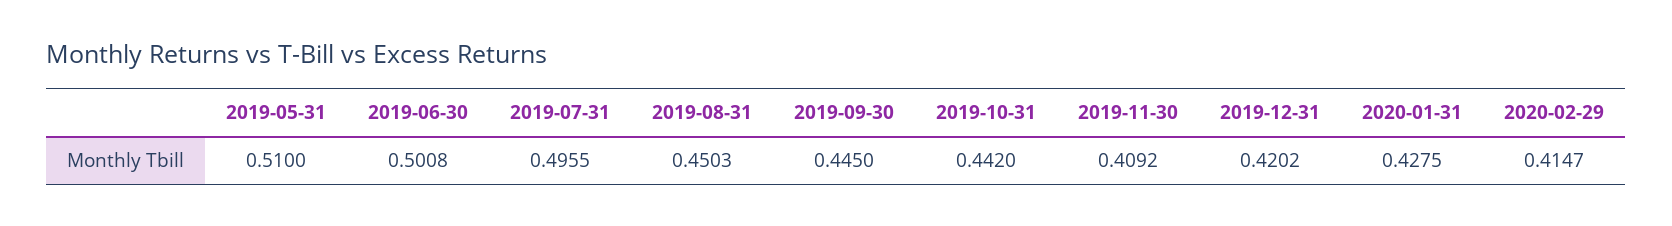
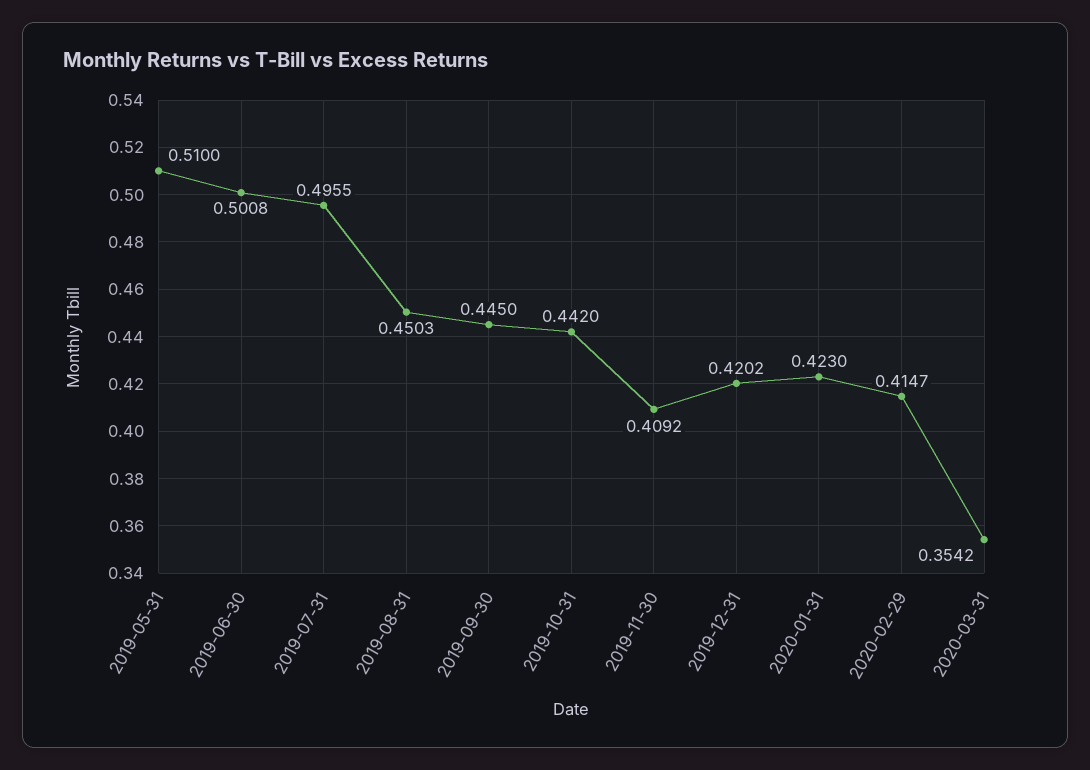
2020-01-31: 0.4275 -> 0.423
2020-03-31: none -> 0.3542

